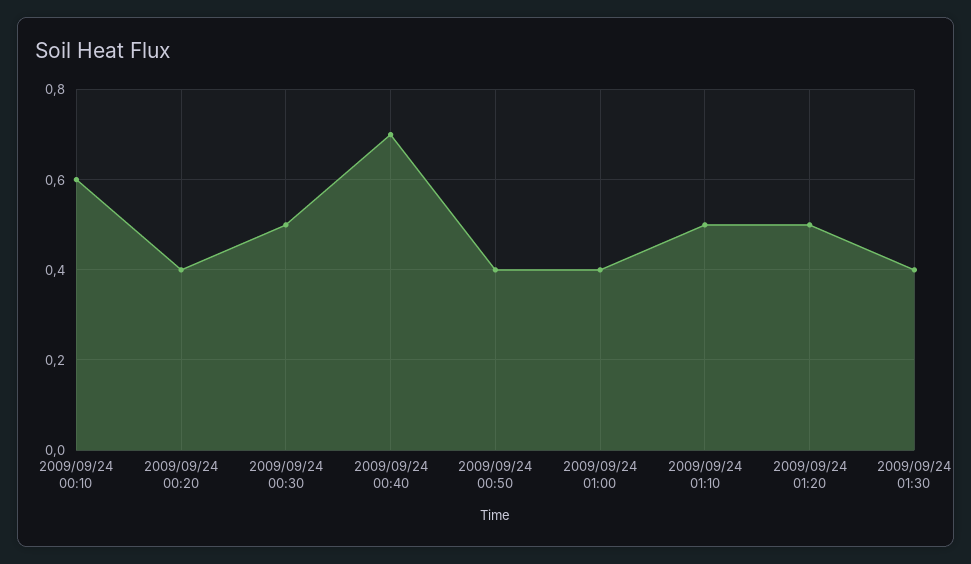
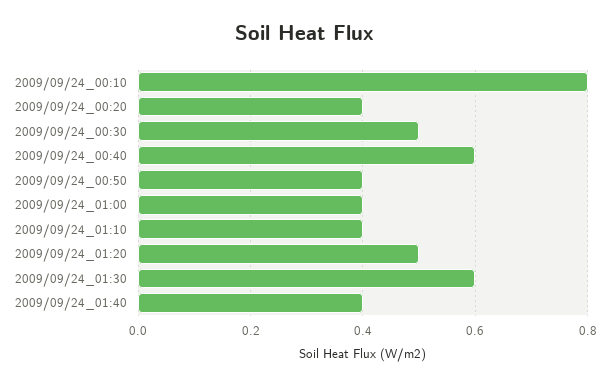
2009/09/24 00:10: 0.6 -> 0.8
2009/09/24 00:40: 0.7 -> 0.6
2009/09/24 01:10: 0.5 -> 0.4
2009/09/24 01:30: 0.4 -> 0.6
2009/09/24_01:40: none -> 0.4

